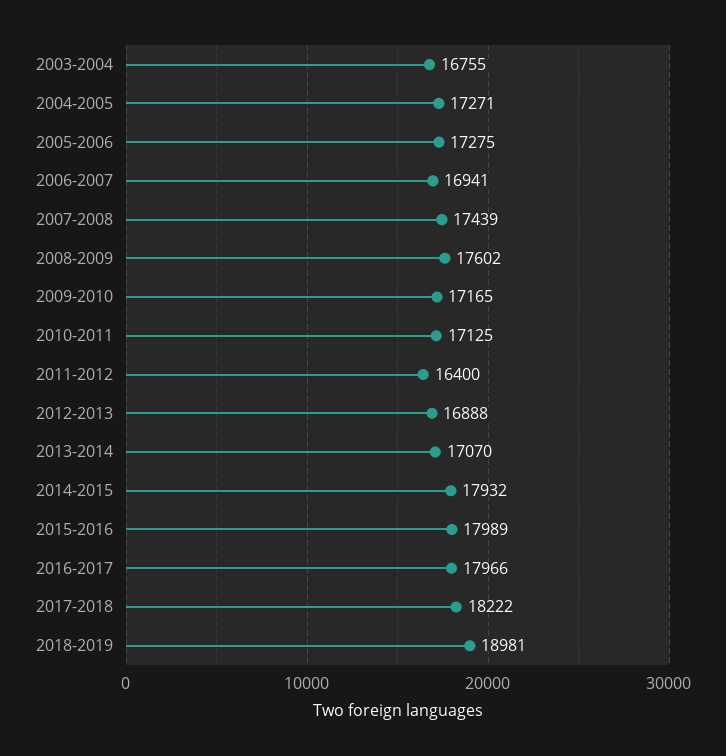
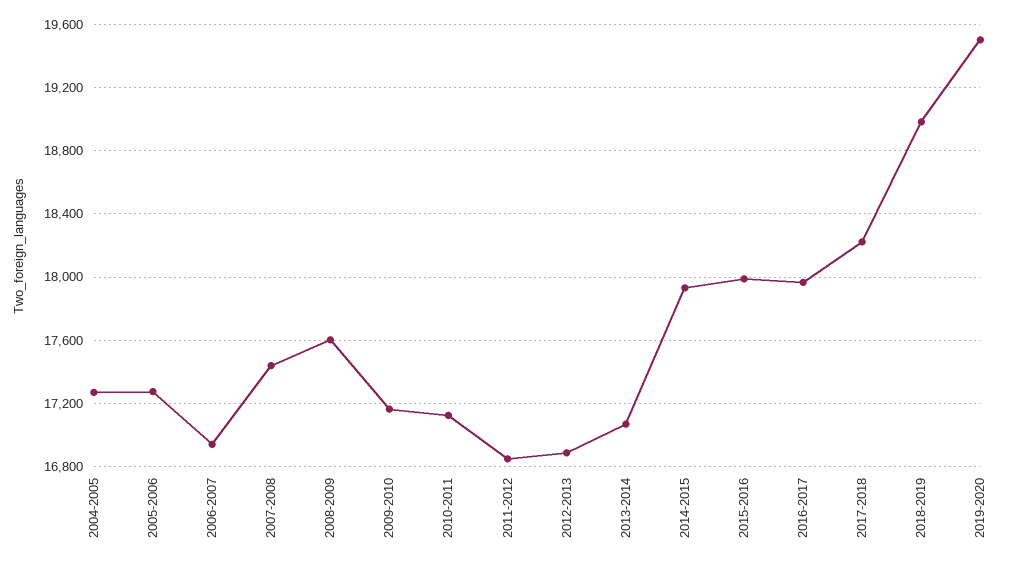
2003-2004: 16755 -> none
2011-2012: 16400 -> 16850
2019-2020: none -> 19500

